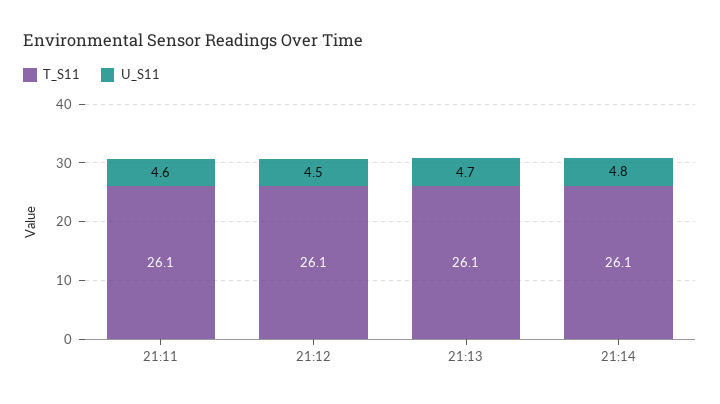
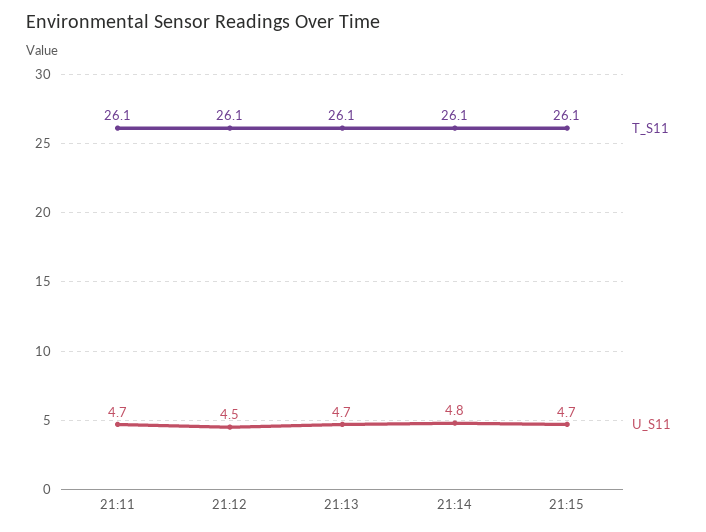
U_S11, 21:11: 4.6 -> 4.7
T_S11, 21:15: none -> 26.1
U_S11, 21:15: none -> 4.7

